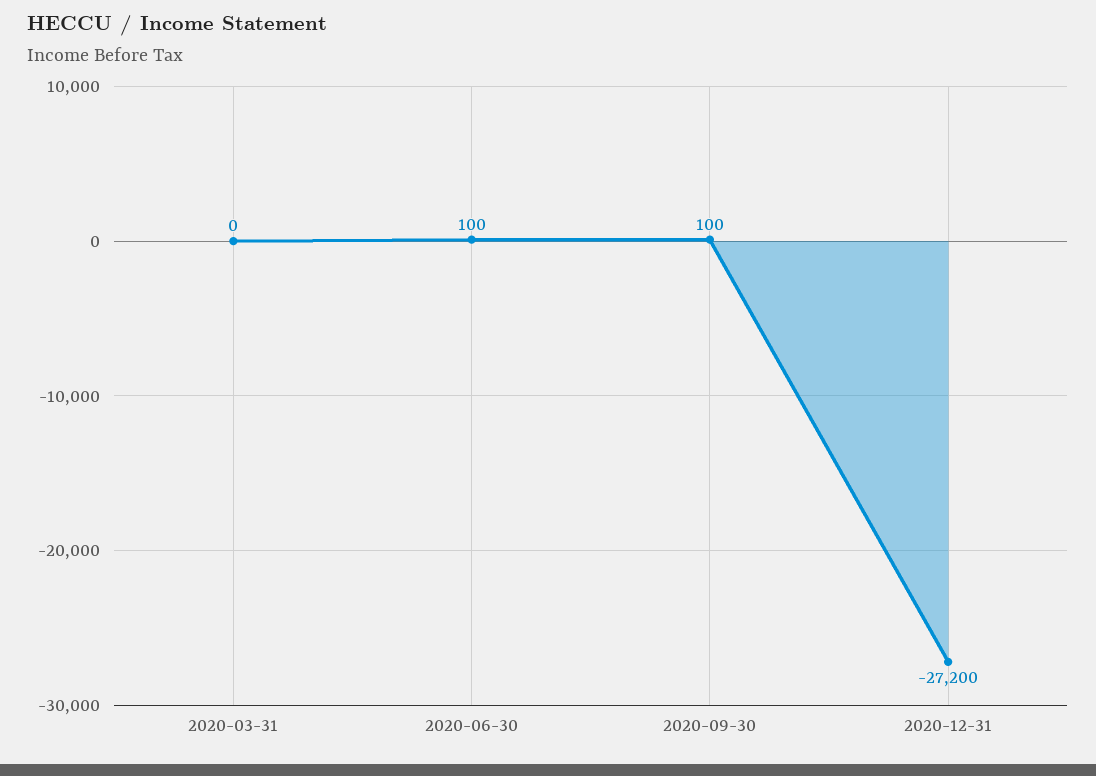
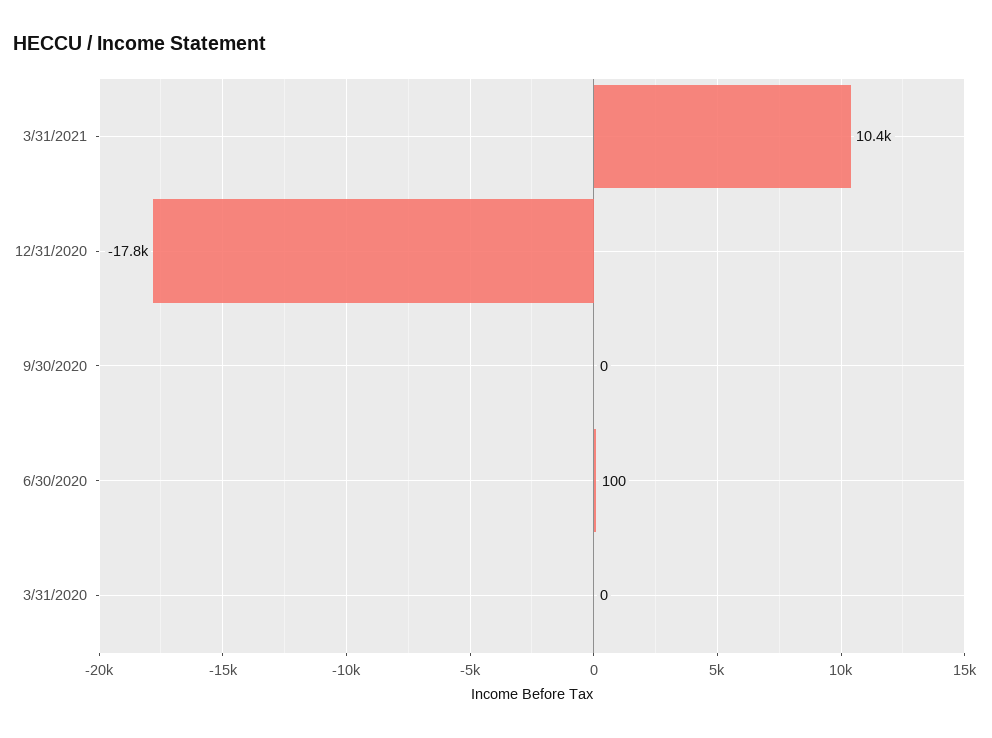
2020-09-30: 100 -> 0
2020-12-31: -27200 -> -17800
3/31/2021: none -> 10400

